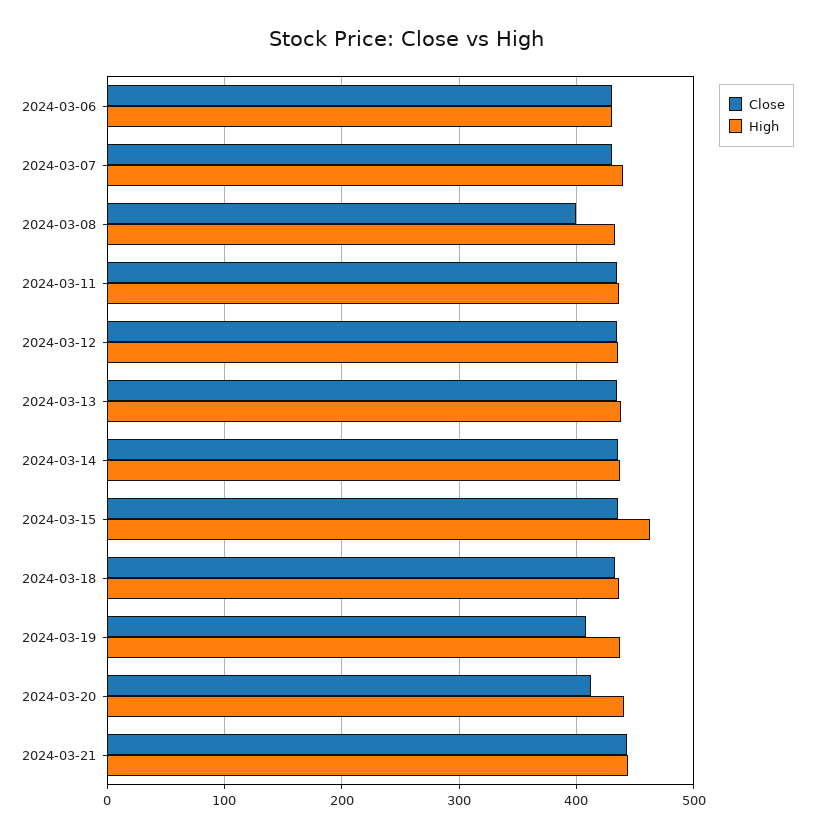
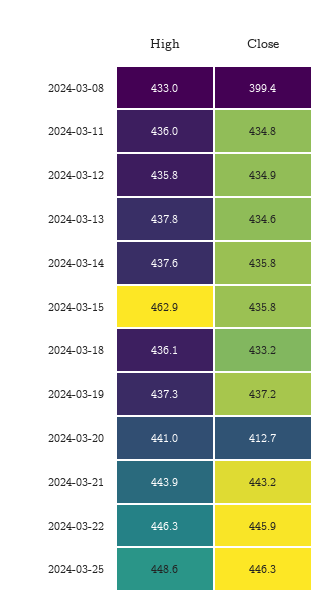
Close, 2024-03-06: 430 -> none
High, 2024-03-06: 430 -> none
Close, 2024-03-07: 430 -> none
High, 2024-03-07: 440 -> none
Close, 2024-03-19: 410 -> 437.2
High, 2024-03-22: none -> 446.3
Close, 2024-03-22: none -> 445.9
High, 2024-03-25: none -> 448.6
Close, 2024-03-25: none -> 446.3

